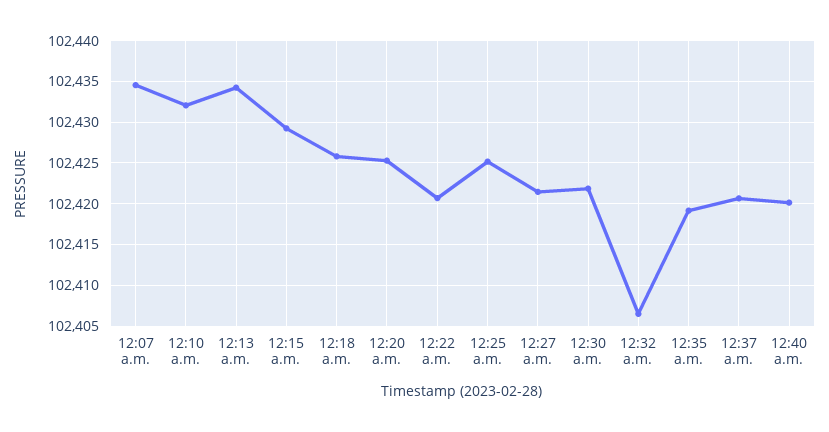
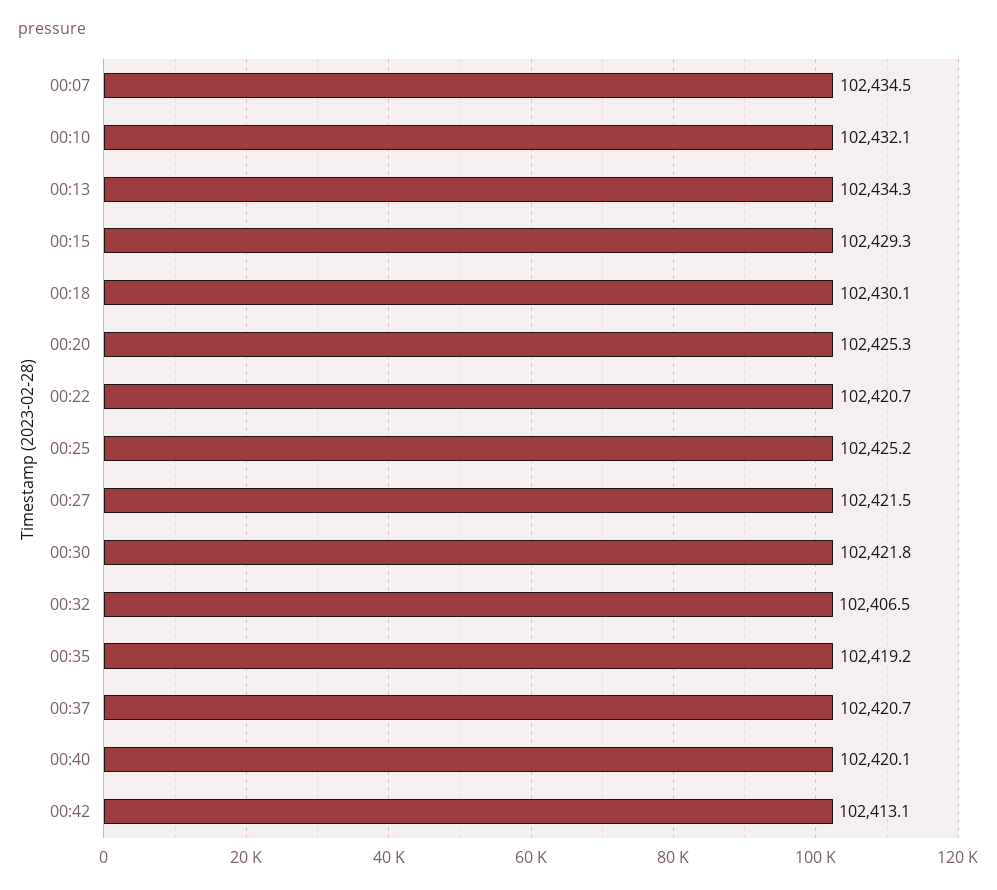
12:18 a.m.: 102426 -> 102430.1
00:42: none -> 102413.1

